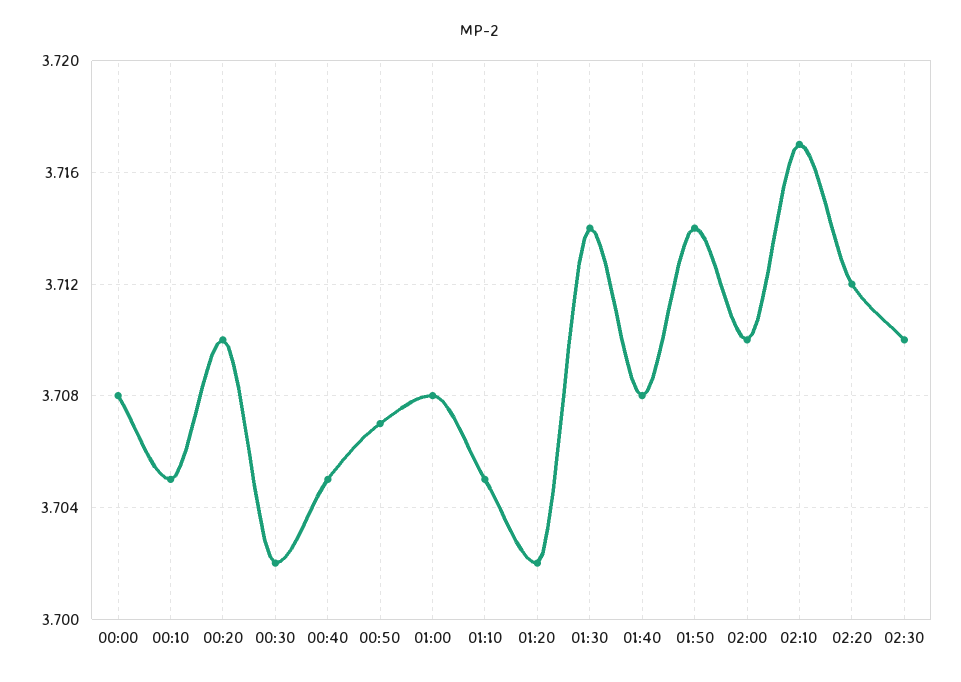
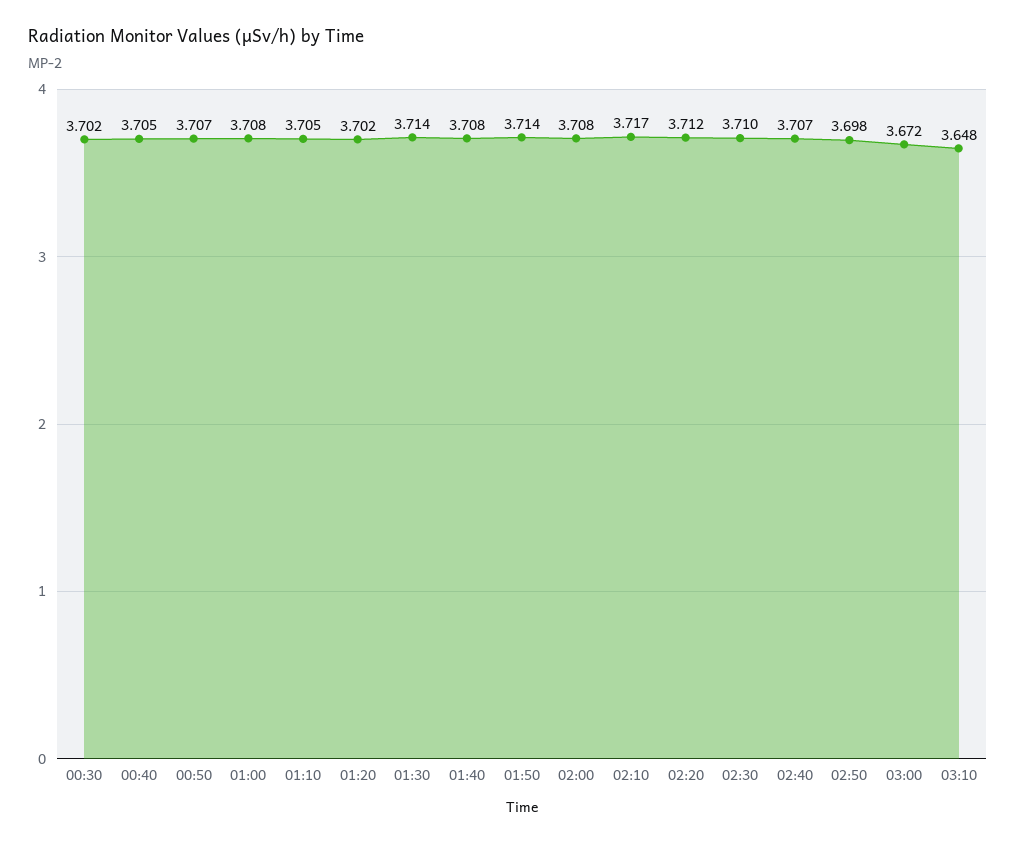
00:00: 3.708 -> none
00:10: 3.705 -> none
00:20: 3.71 -> none
02:00: 3.71 -> 3.708
02:40: none -> 3.707
02:50: none -> 3.698
03:00: none -> 3.672
03:10: none -> 3.648

